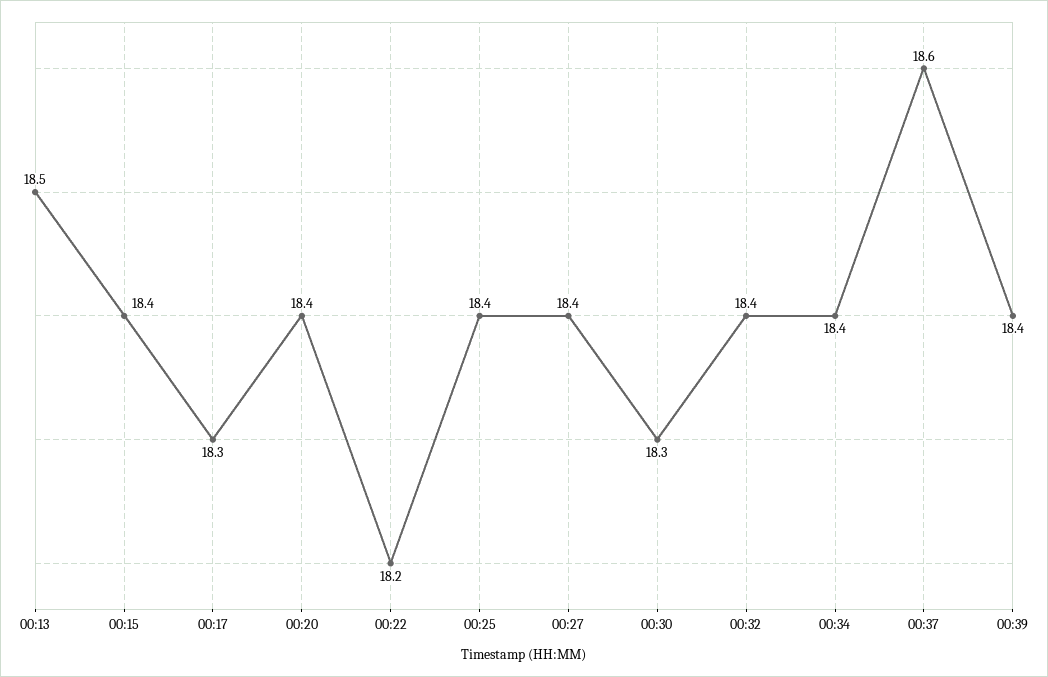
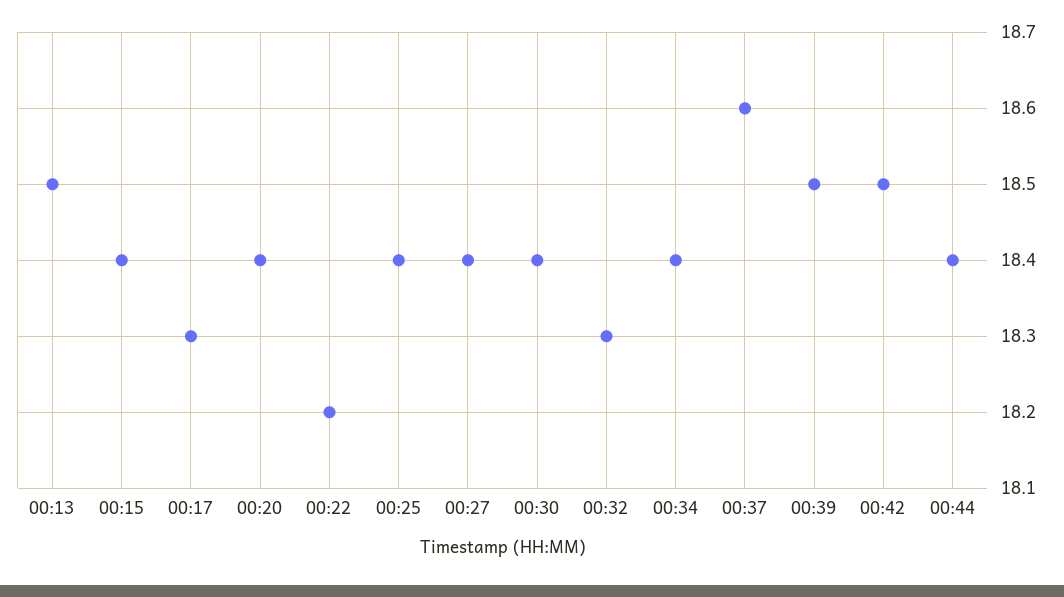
00:30: 18.3 -> 18.4
00:32: 18.4 -> 18.3
00:39: 18.4 -> 18.5
00:42: none -> 18.5
00:44: none -> 18.4

